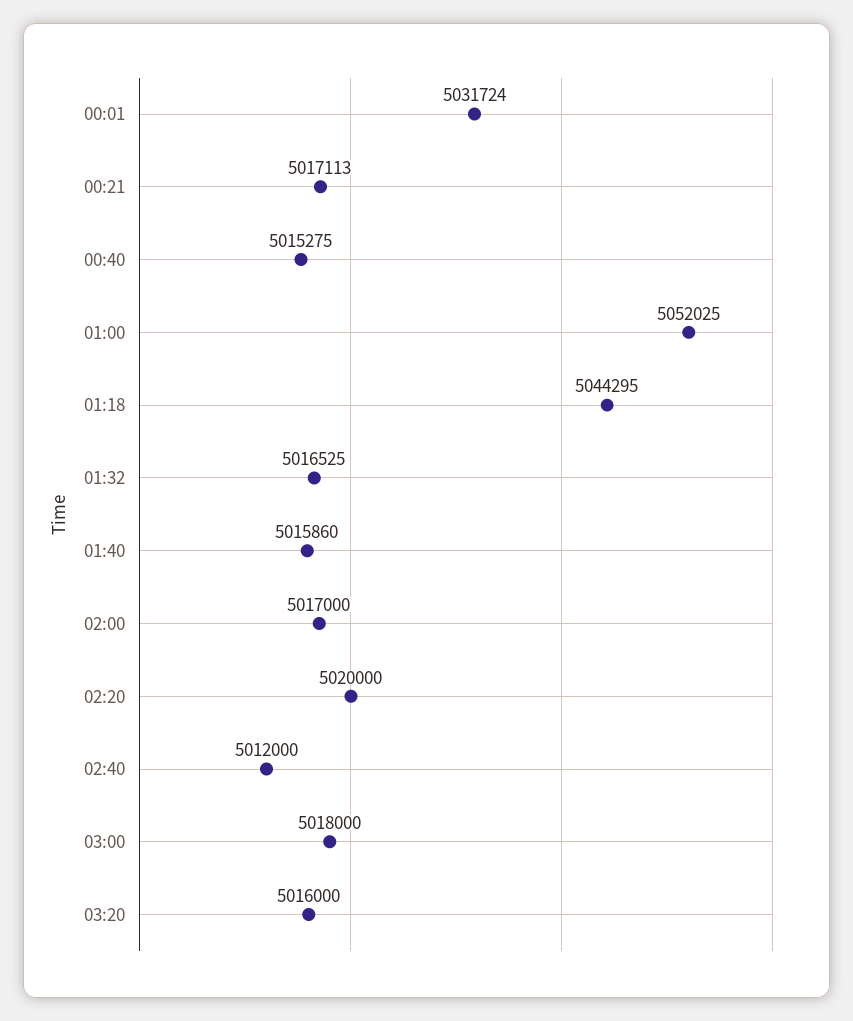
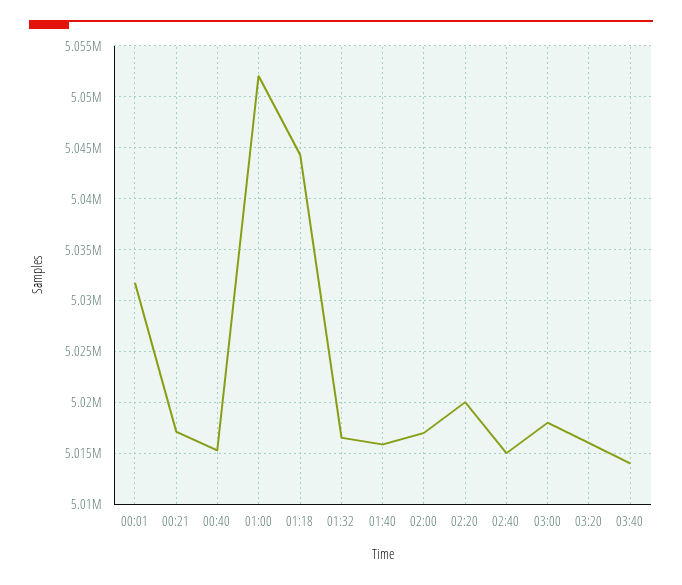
02:40: 5012000 -> 5015000
03:40: none -> 5014000

